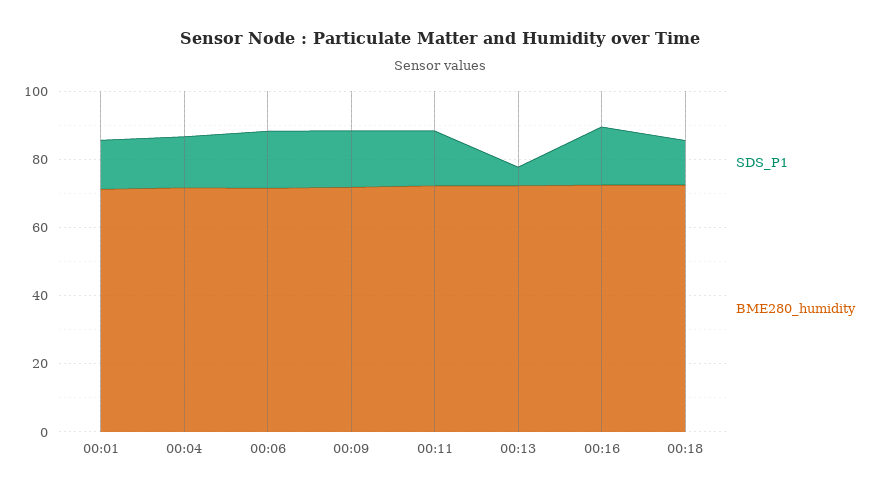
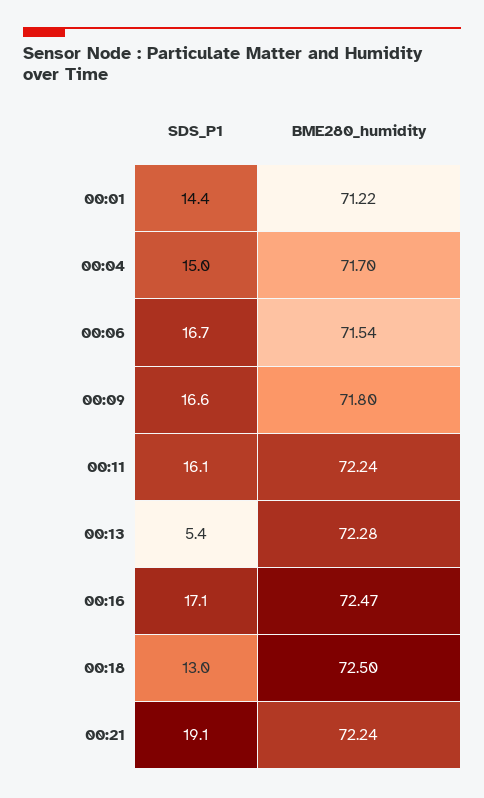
SDS_P1, 00:21: none -> 19.1
BME280_humidity, 00:21: none -> 72.24

